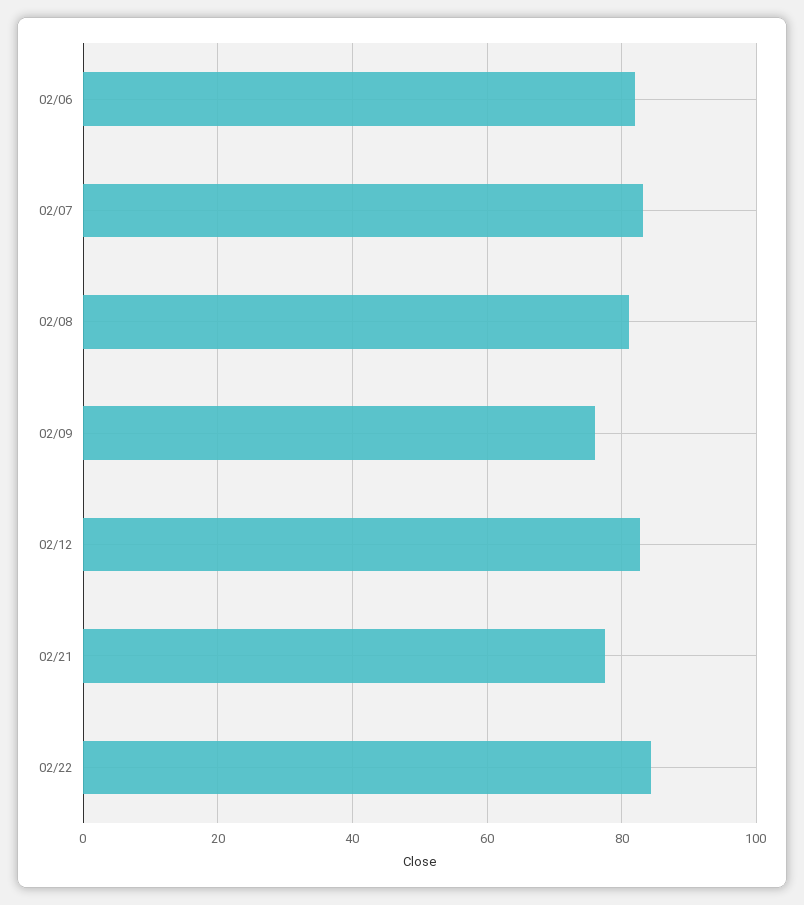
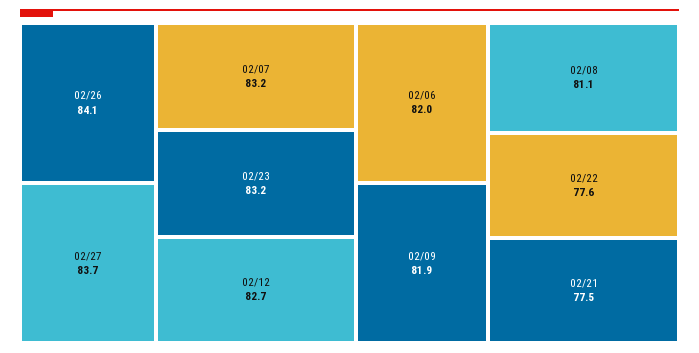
02/09: 76 -> 81.9
02/22: 84 -> 77.6
02/26: none -> 84.1
02/27: none -> 83.7
02/23: none -> 83.2

